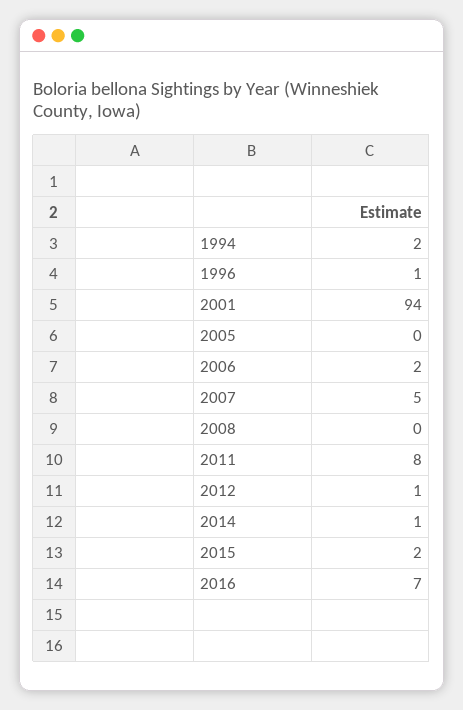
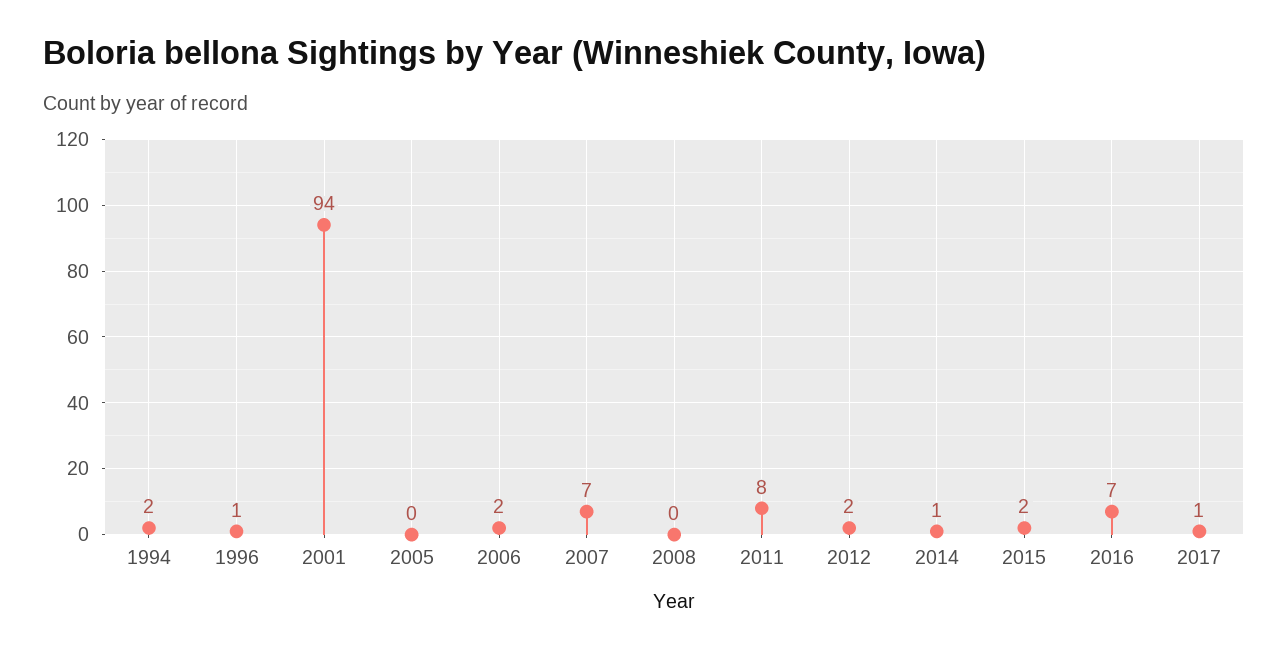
2007: 5 -> 7
2012: 1 -> 2
2017: none -> 1

